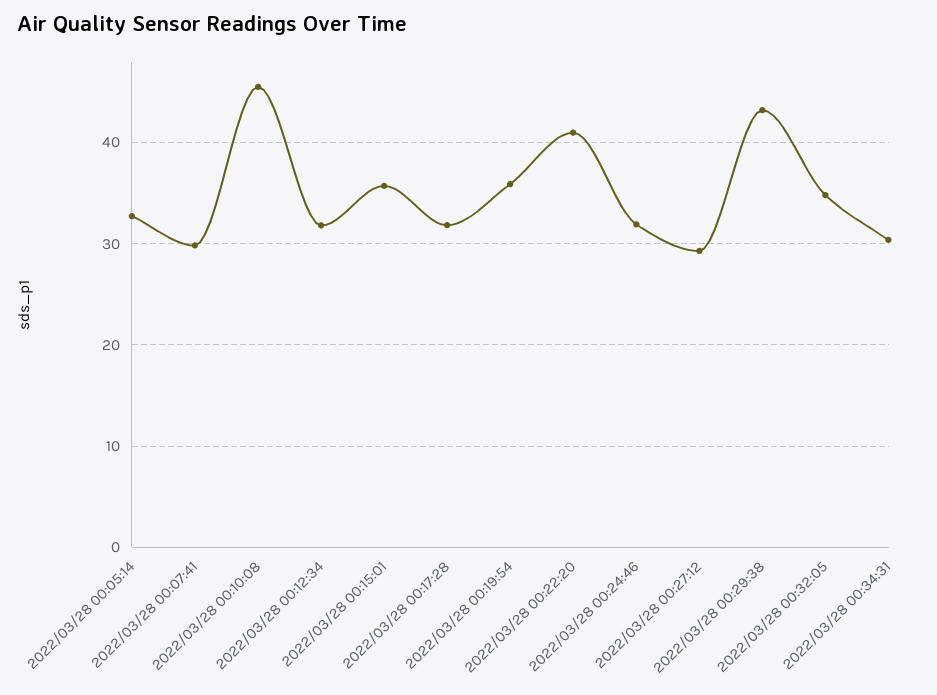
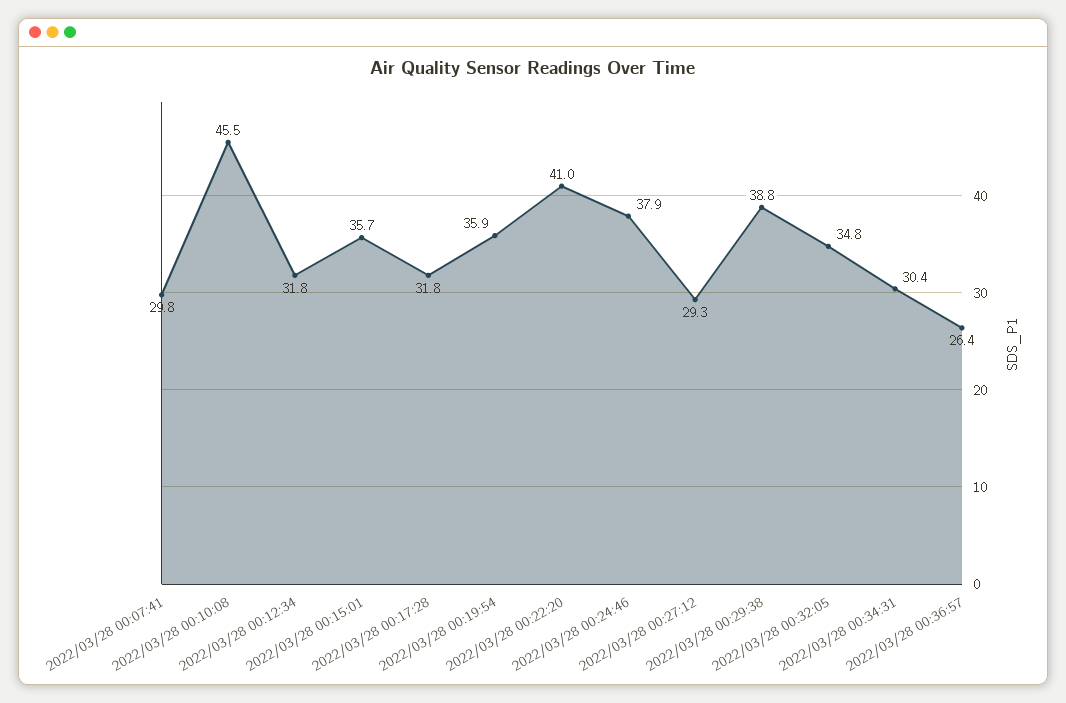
2022/03/28 00:05:14: 33 -> none
2022/03/28 00:24:46: 32 -> 37.9
2022/03/28 00:29:38: 43 -> 38.8
2022/03/28 00:36:57: none -> 26.4

